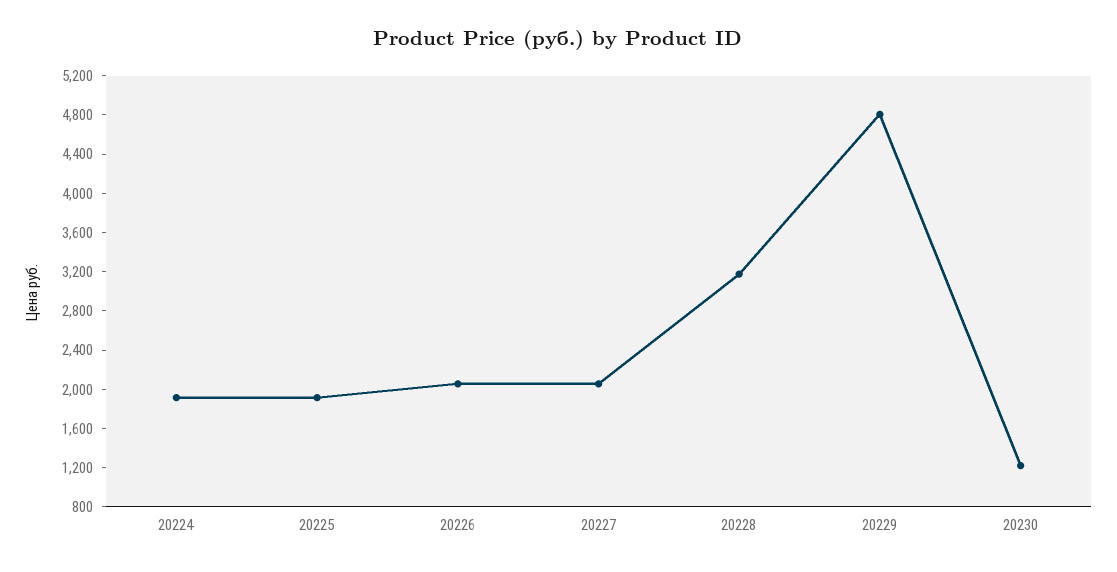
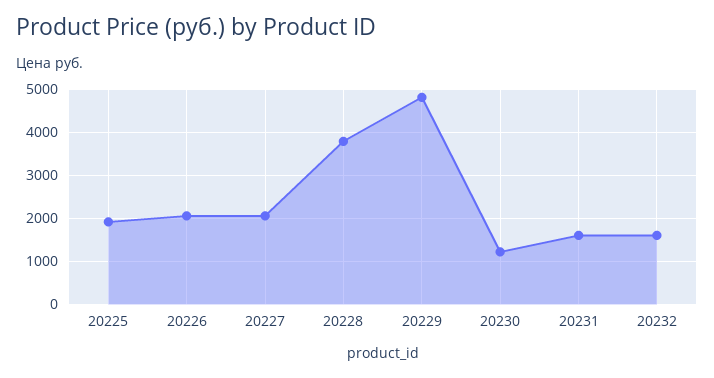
20224: 1900 -> none
20228: 3200 -> 3800
20231: none -> 1600
20232: none -> 1600

